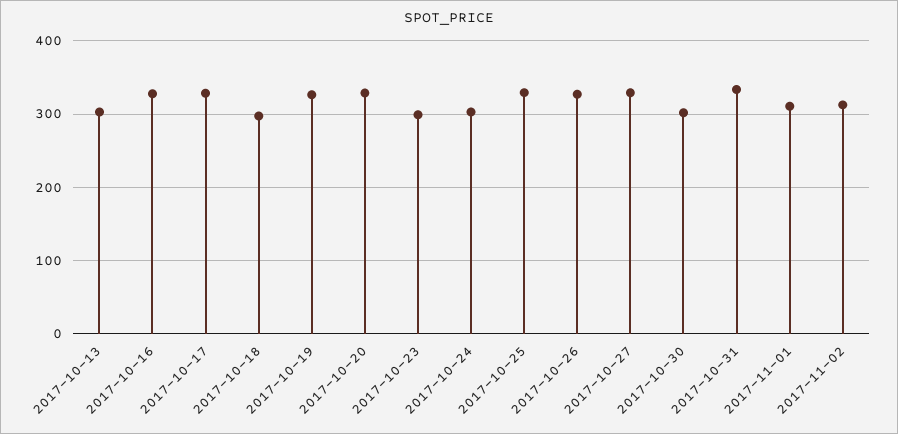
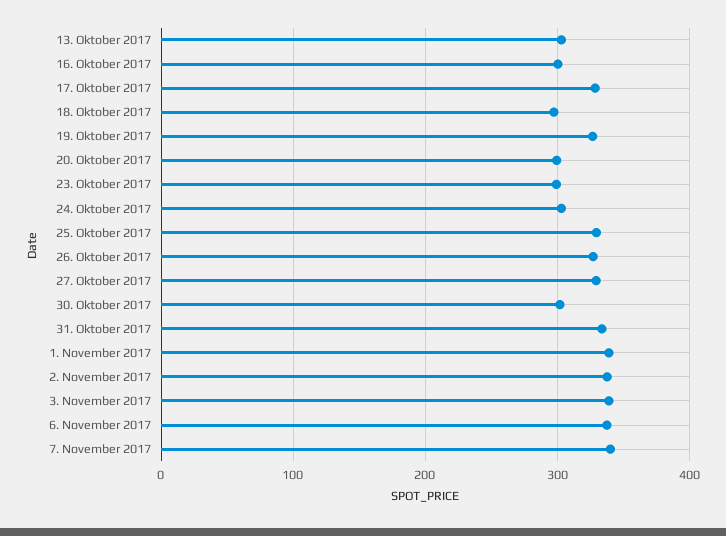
2017-10-16: 330 -> 300
2017-10-20: 330 -> 300
2017-11-01: 310 -> 340
2017-11-02: 310 -> 340
3. November 2017: none -> 340
6. November 2017: none -> 340
7. November 2017: none -> 340

